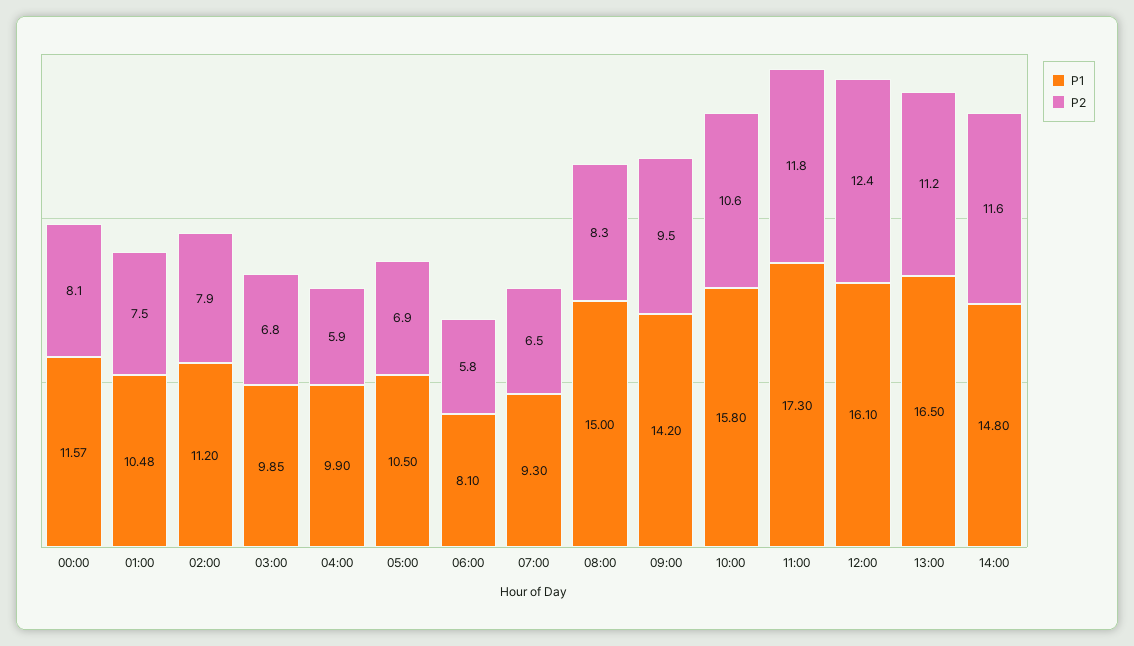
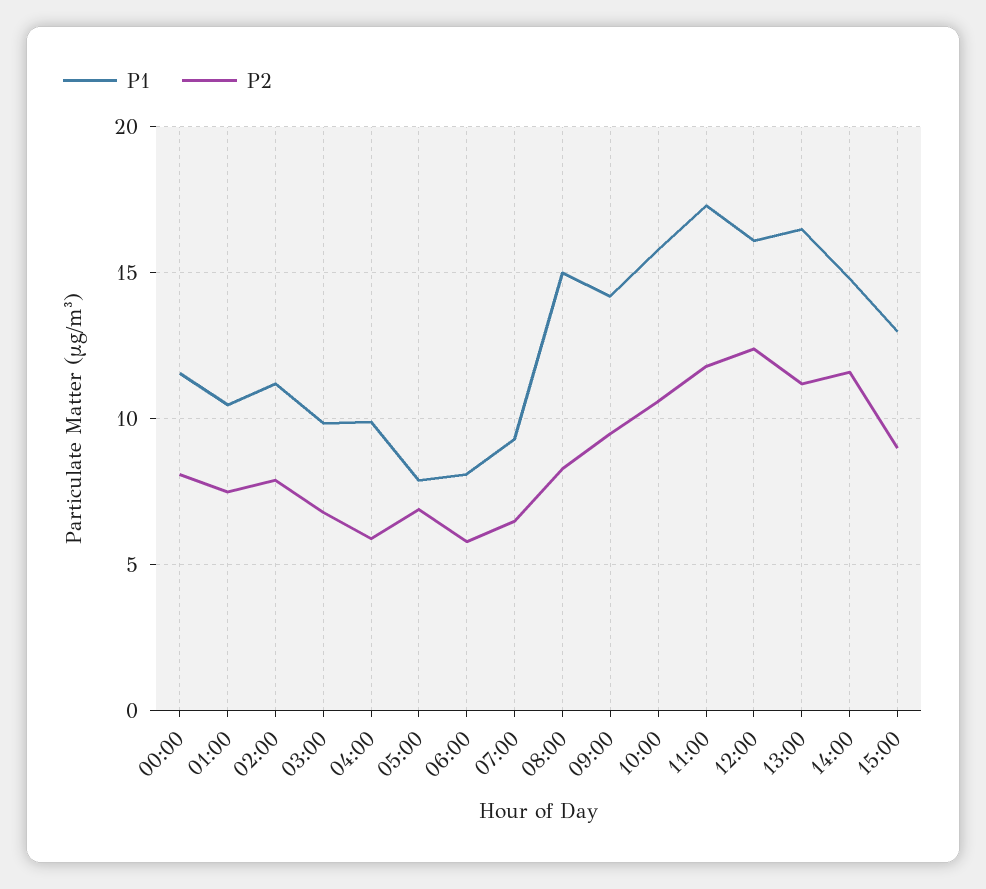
P1, 05:00: 10.5 -> 8
P1, 15:00: none -> 13
P2, 15:00: none -> 9

